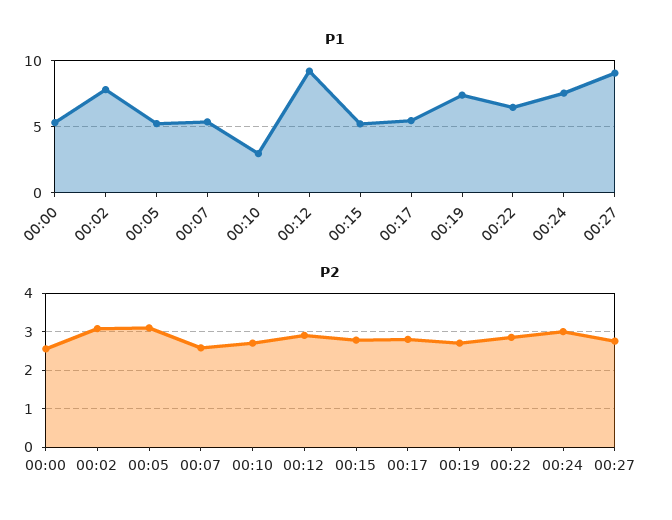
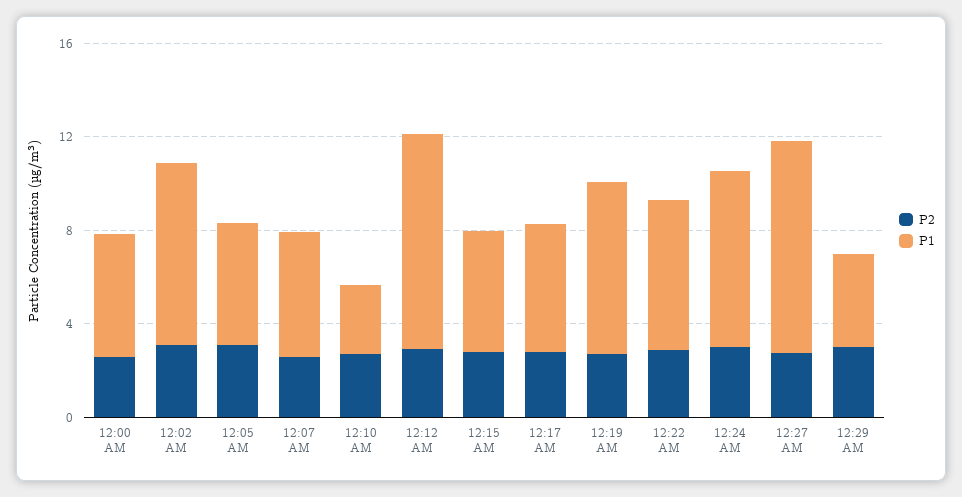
P2, 12:29 AM: none -> 3
P1, 12:29 AM: none -> 4

